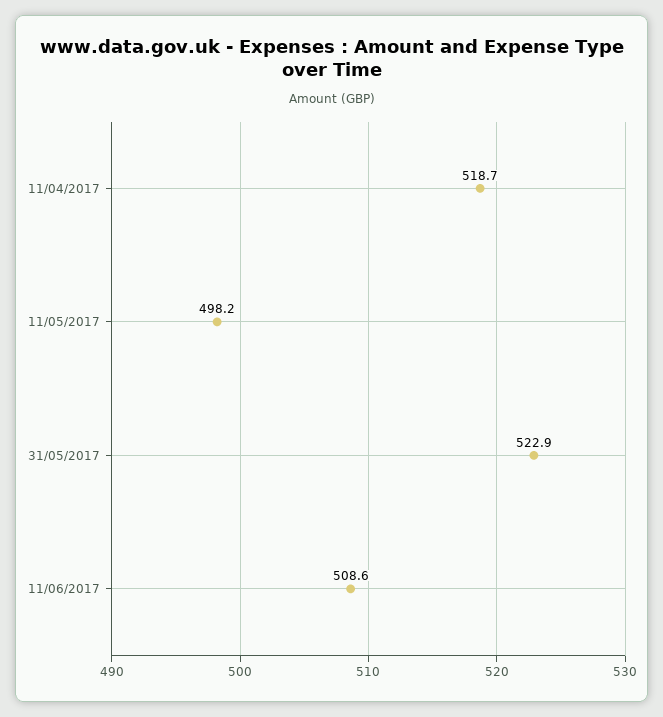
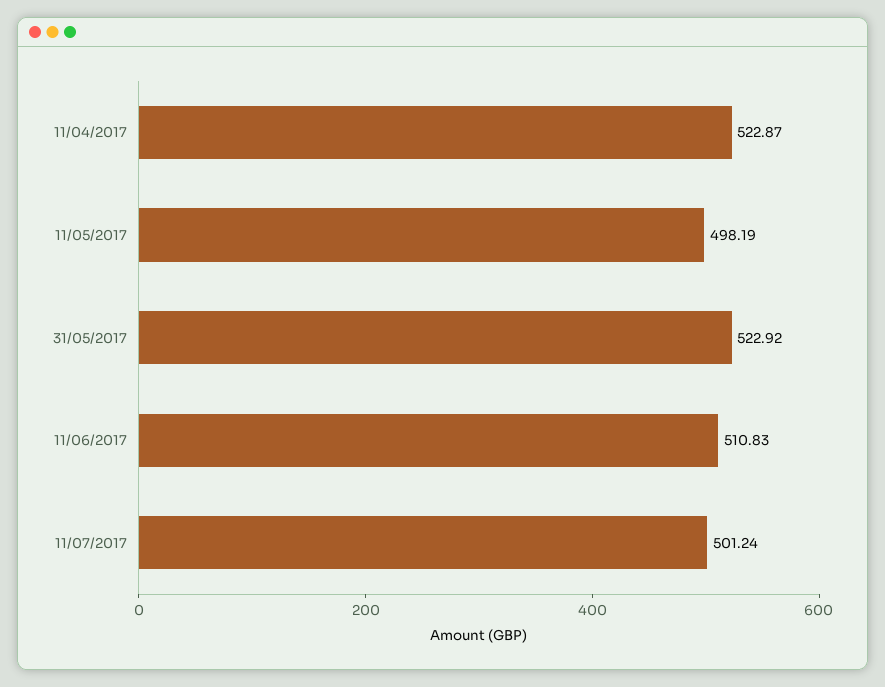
11/04/2017: 518.7 -> 522.87
11/06/2017: 508.6 -> 510.83
11/07/2017: none -> 501.24

